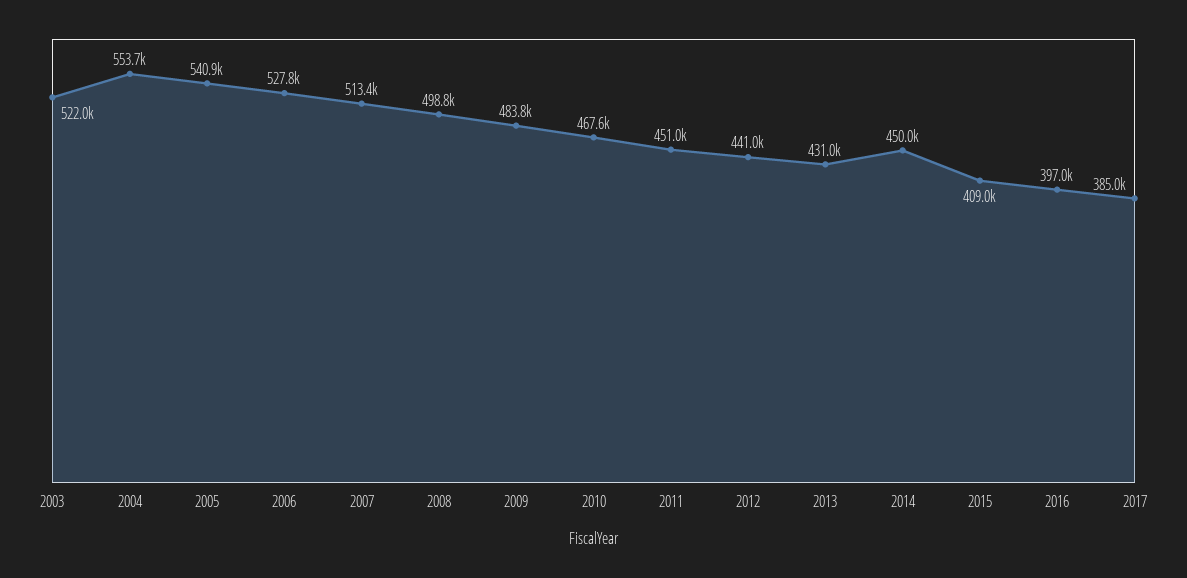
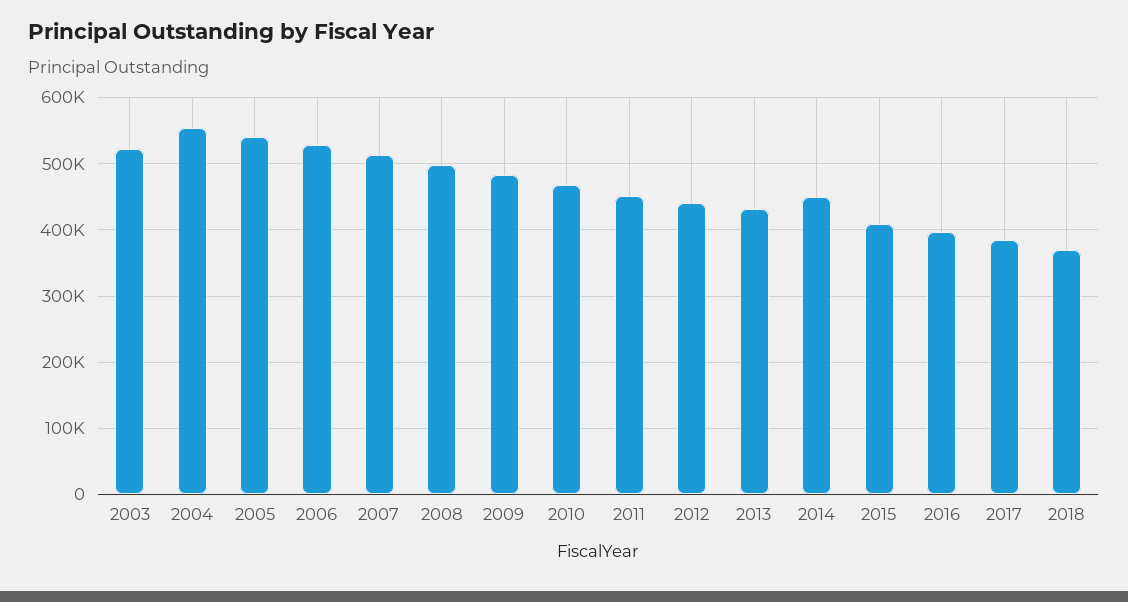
2018: none -> 370000

